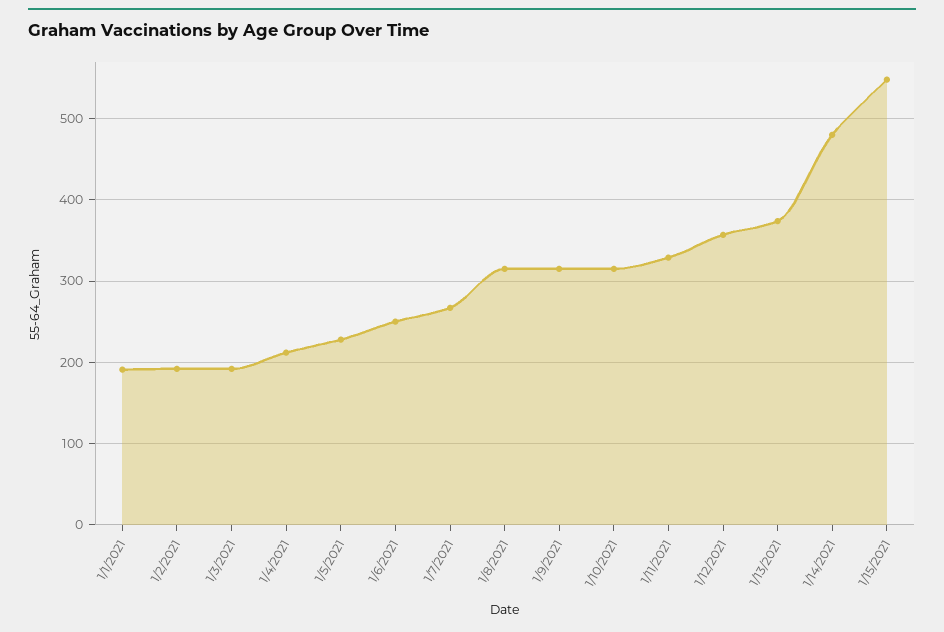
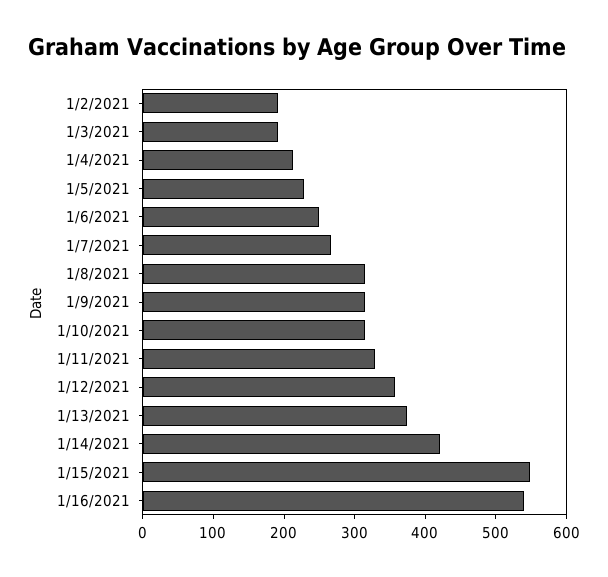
1/1/2021: 190 -> none
1/14/2021: 480 -> 420
1/16/2021: none -> 540

